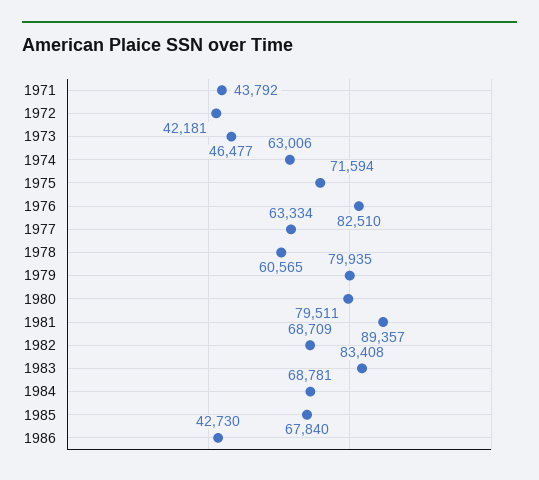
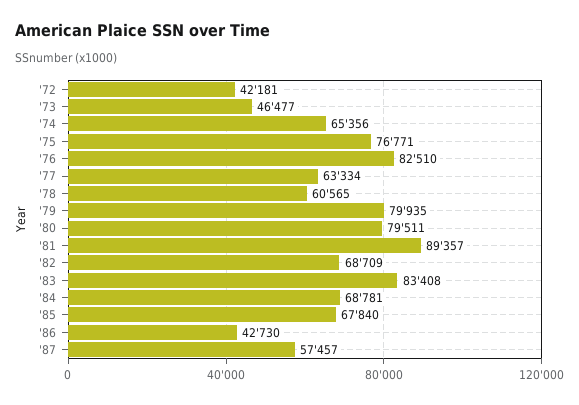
1971: 43792 -> none
1974: 63006 -> 65356
1975: 71594 -> 76771
'87: none -> 57457

